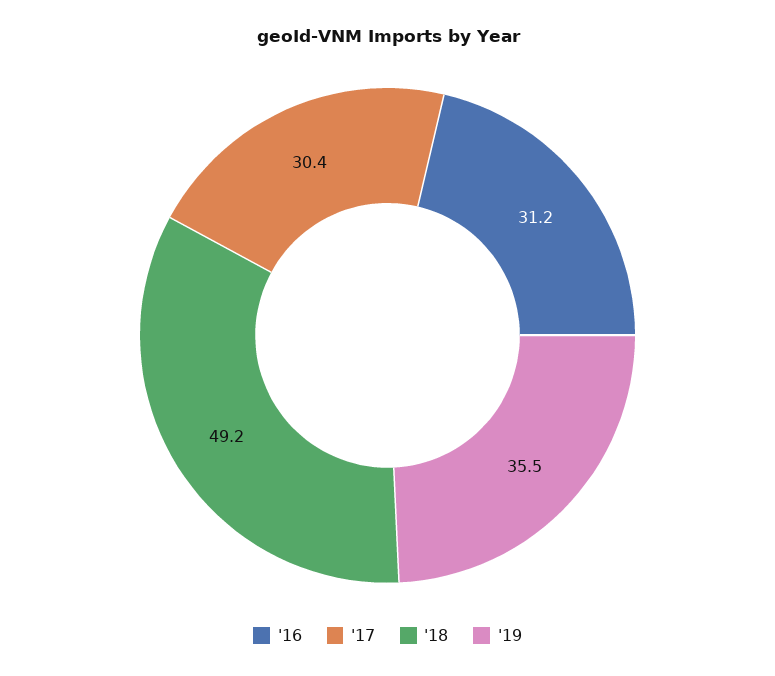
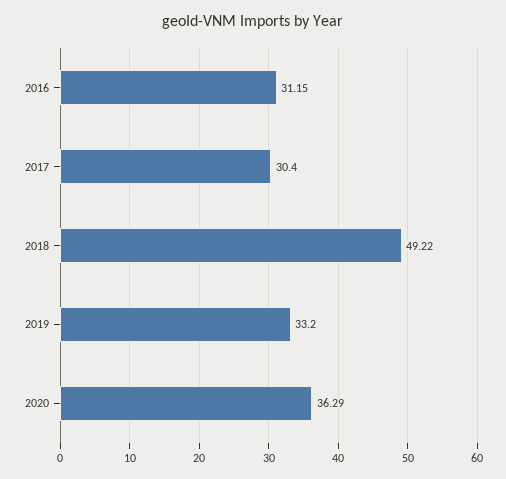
'19: 35.5 -> 33.2
2020: none -> 36.29

